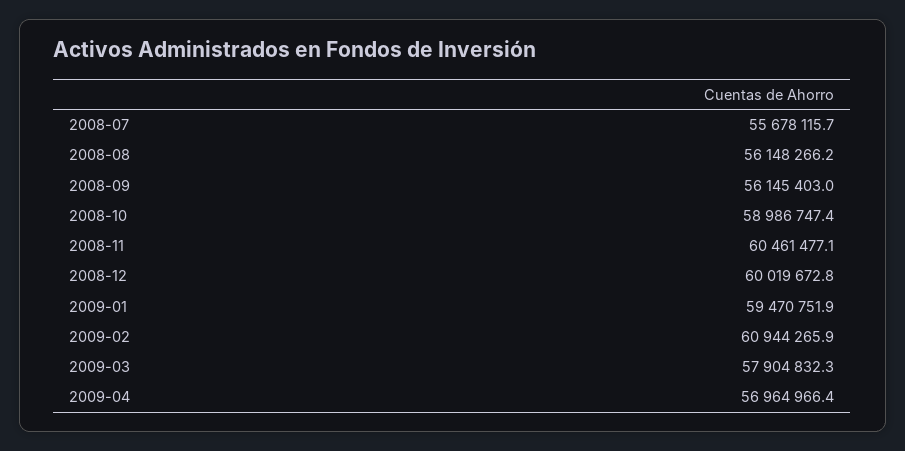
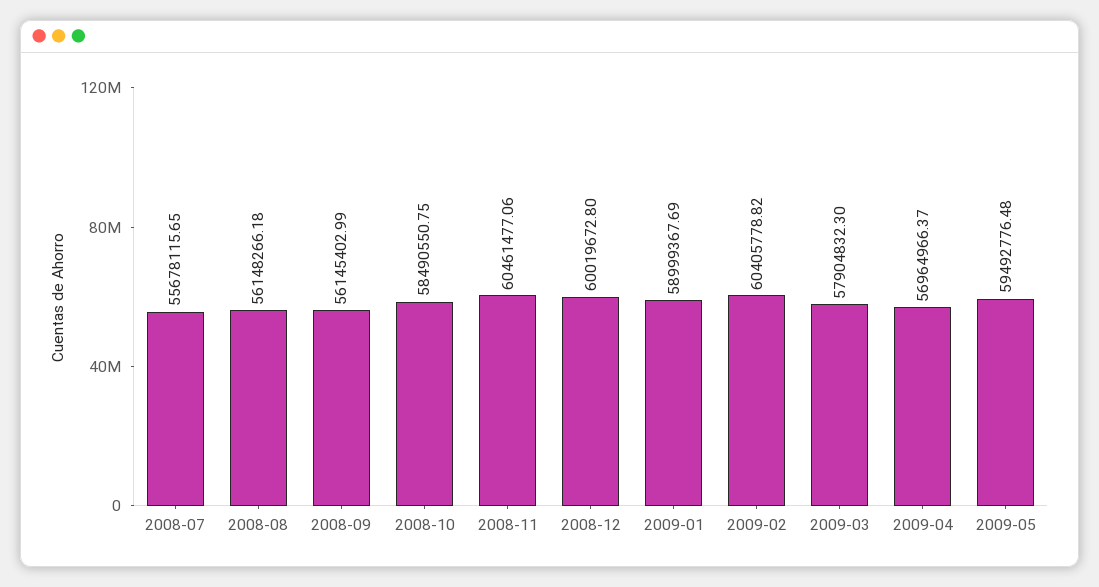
2008-10: 58986747.4 -> 58490550.75
2009-01: 59470751.9 -> 58999367.69
2009-02: 60944265.9 -> 60405778.82
2009-05: none -> 59492776.48

